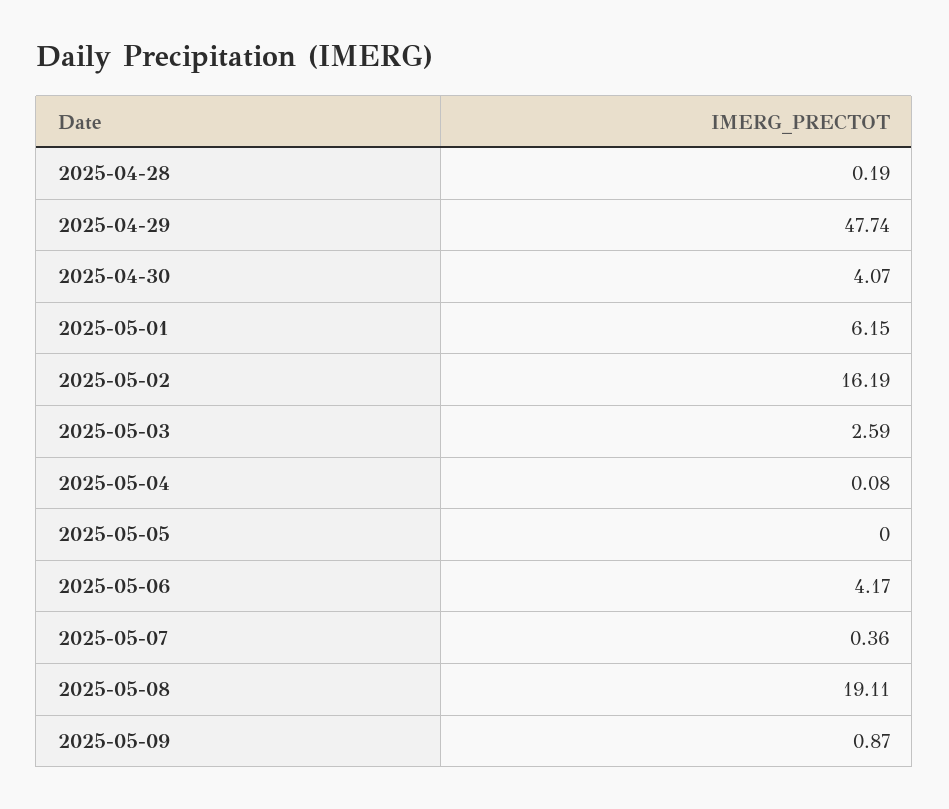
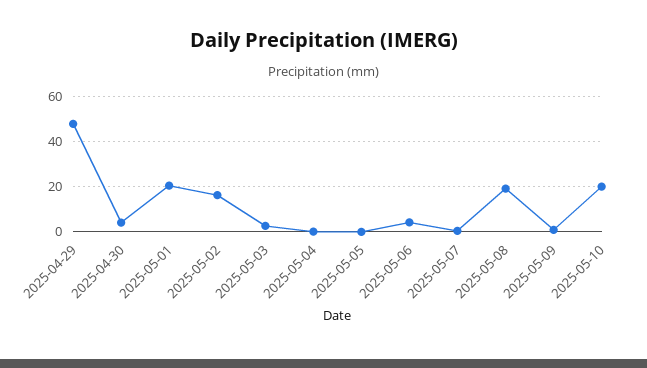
2025-04-28: 0.19 -> none
2025-05-01: 6.15 -> 20
2025-05-10: none -> 20

